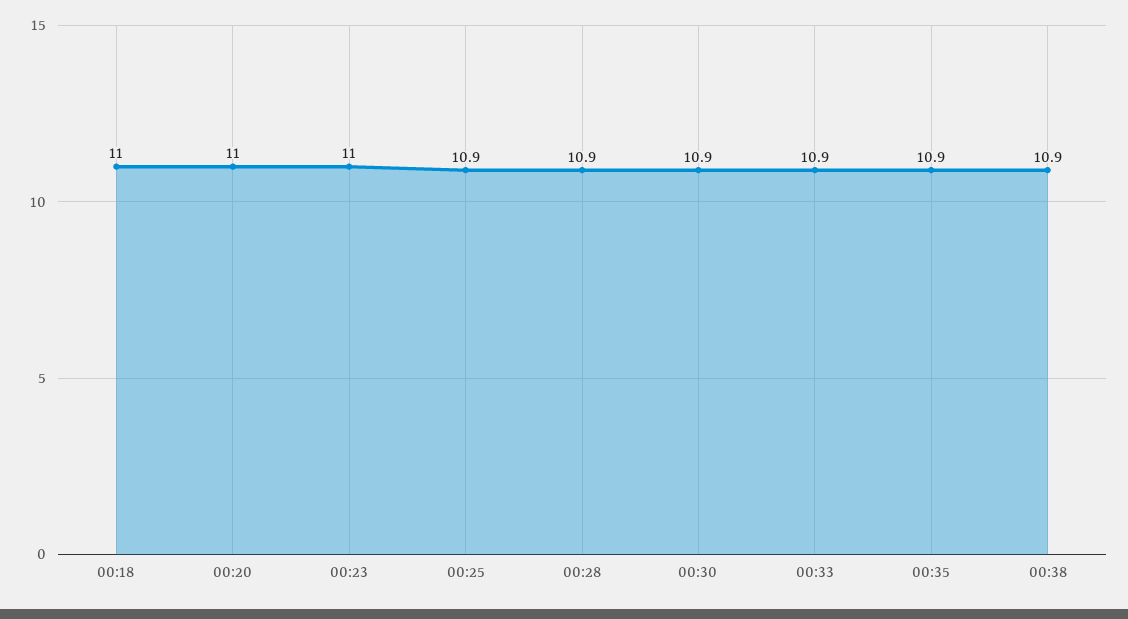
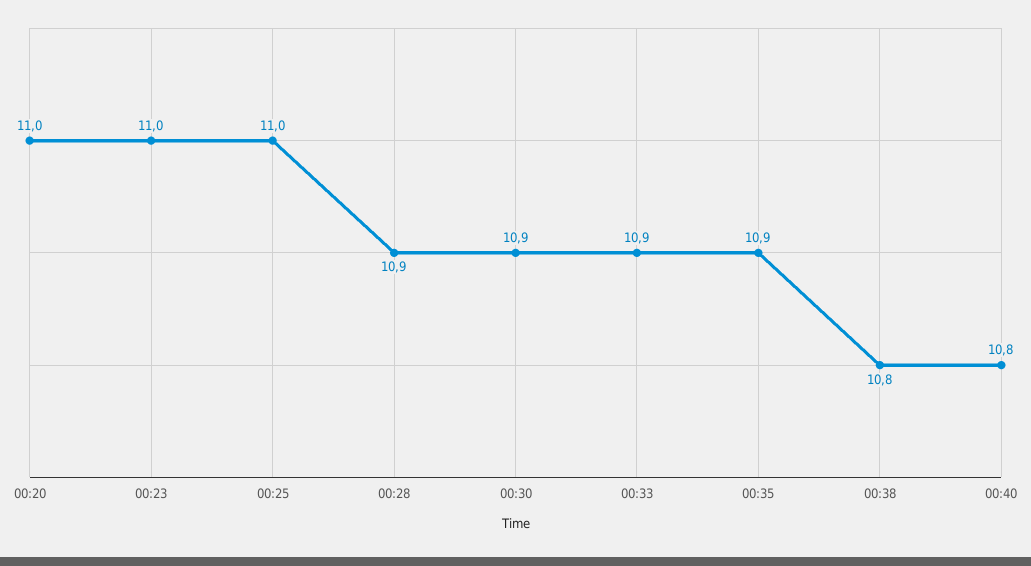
00:18: 11 -> none
00:25: 10.9 -> 11
00:38: 10.9 -> 10.8
00:40: none -> 10.8

